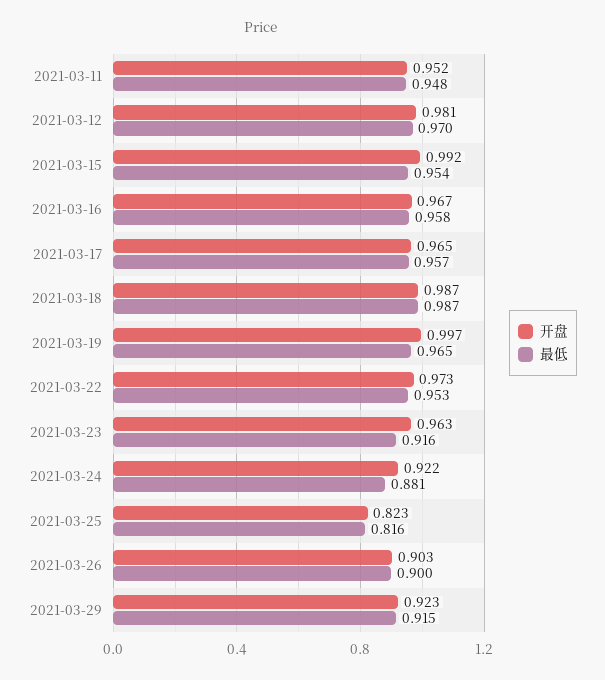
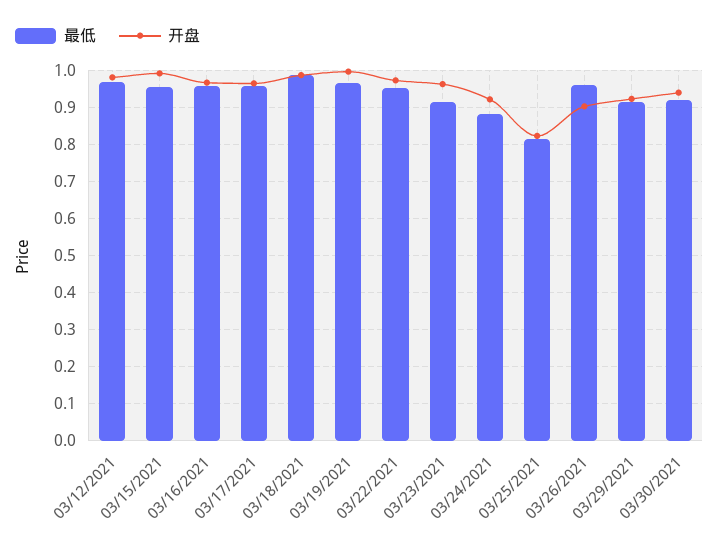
开盘, 2021-03-11: 0.952 -> none
最低, 2021-03-11: 0.948 -> none
最低, 2021-03-26: 0.9 -> 0.96
最低, 03/30/2021: none -> 0.92
开盘, 03/30/2021: none -> 0.94

